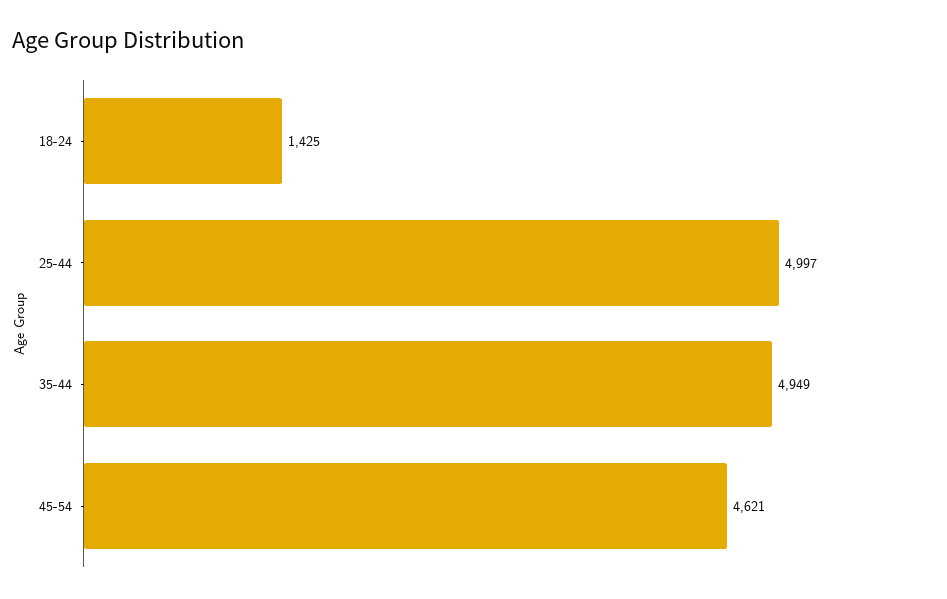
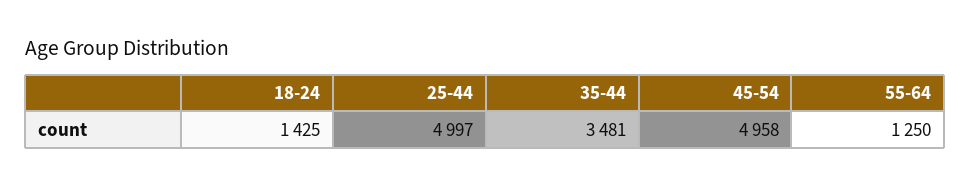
35-44: 4949 -> 3481
45-54: 4621 -> 4958
55-64: none -> 1250

